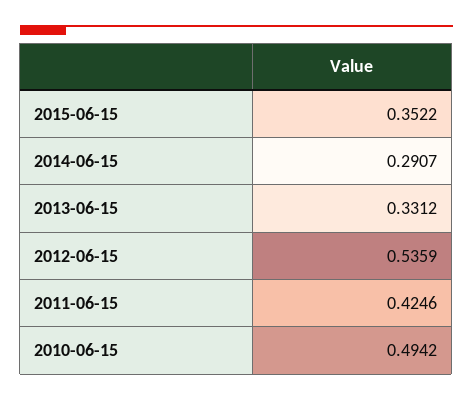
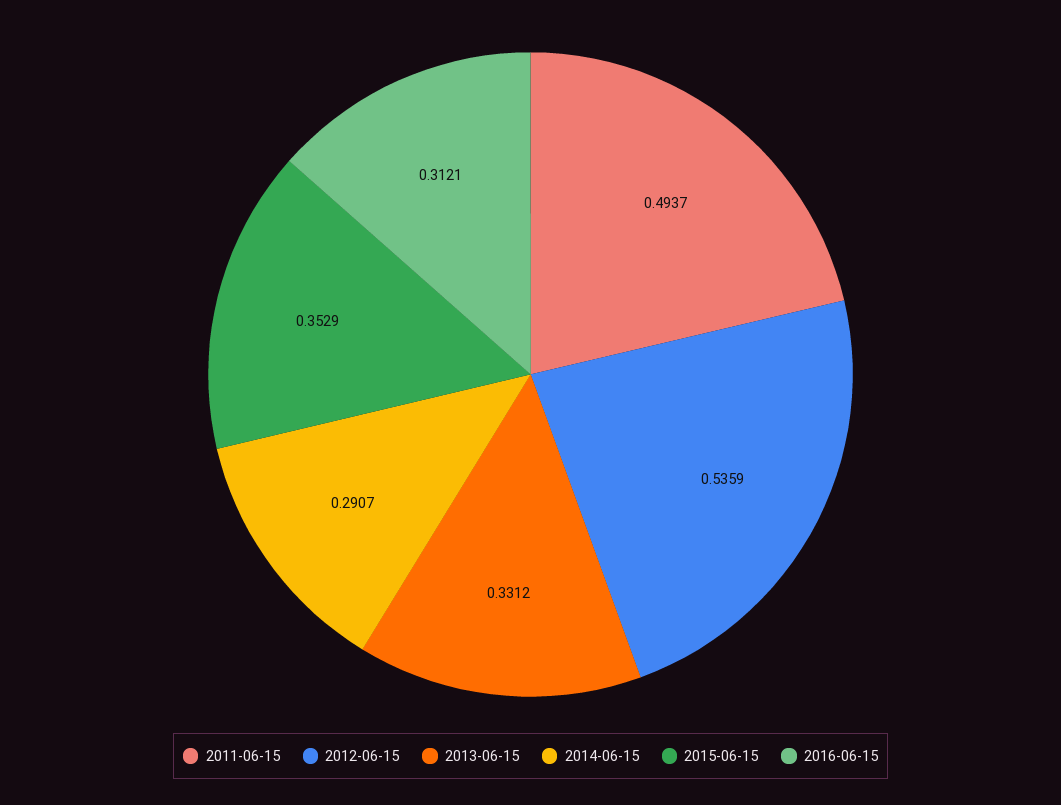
2015-06-15: 0.3522 -> 0.3529
2011-06-15: 0.4246 -> 0.4937
2010-06-15: 0.4942 -> none
2016-06-15: none -> 0.3121

